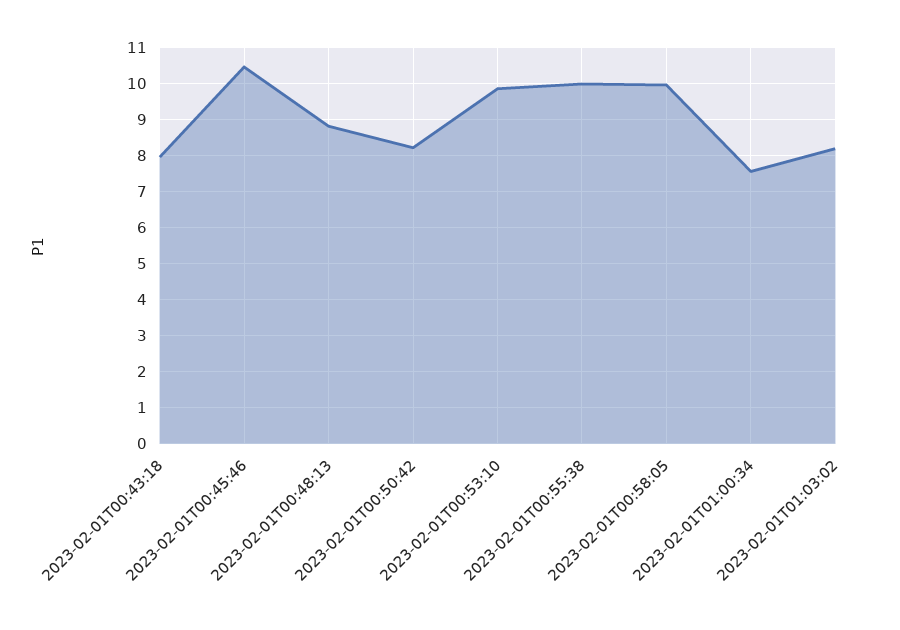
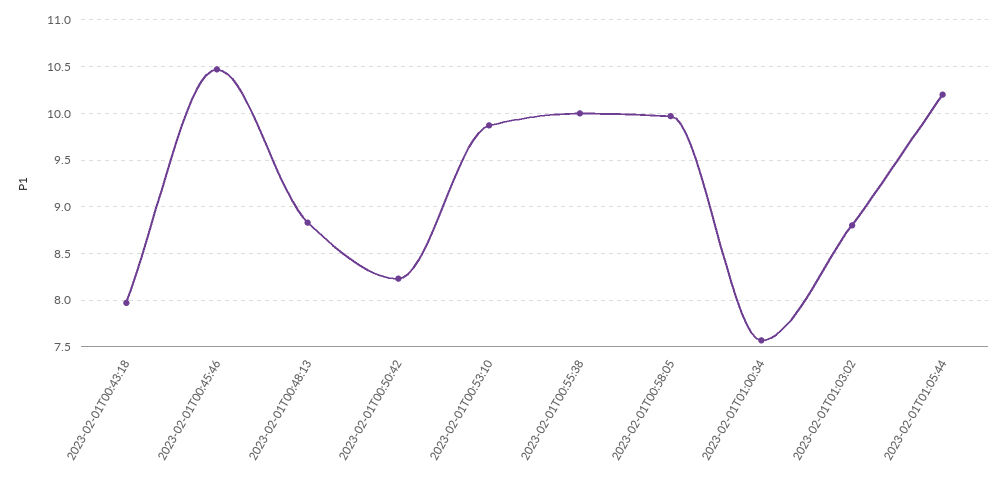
2023-02-01T01:03:02: 8.2 -> 8.8
2023-02-01T01:05:44: none -> 10.2

